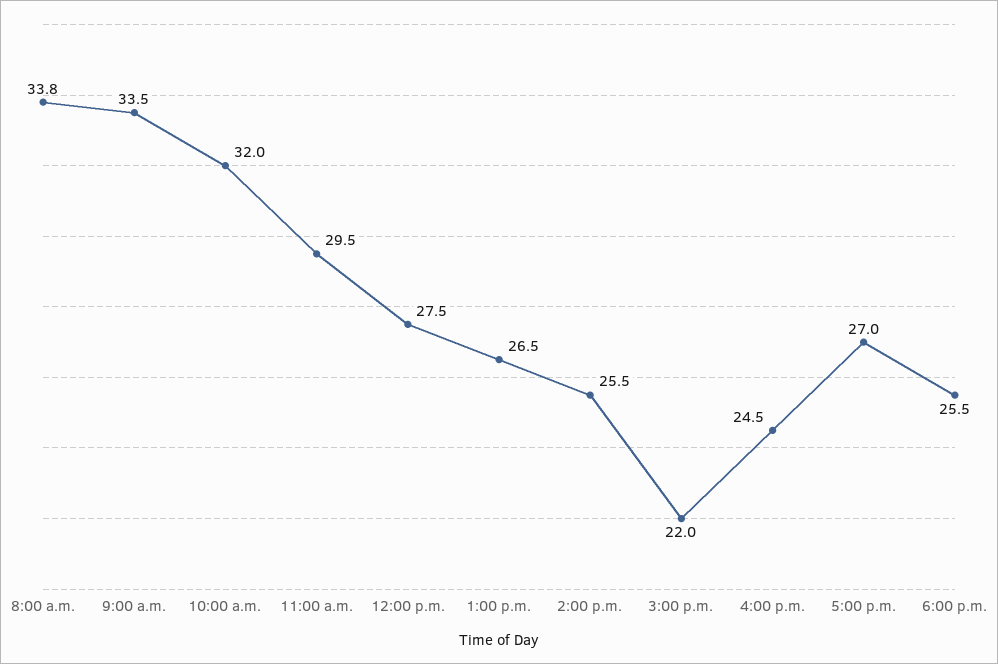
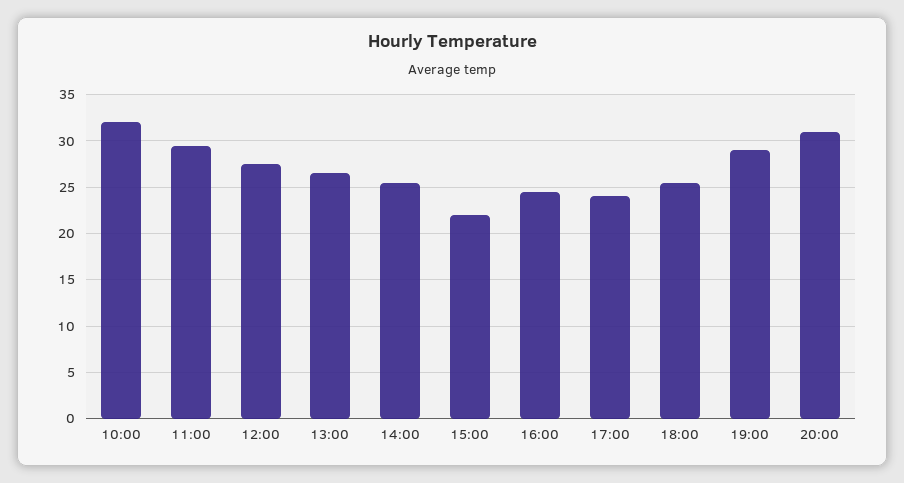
8:00 a.m.: 33.8 -> none
9:00 a.m.: 33.5 -> none
5:00 p.m.: 27 -> 24
19:00: none -> 29
20:00: none -> 31

